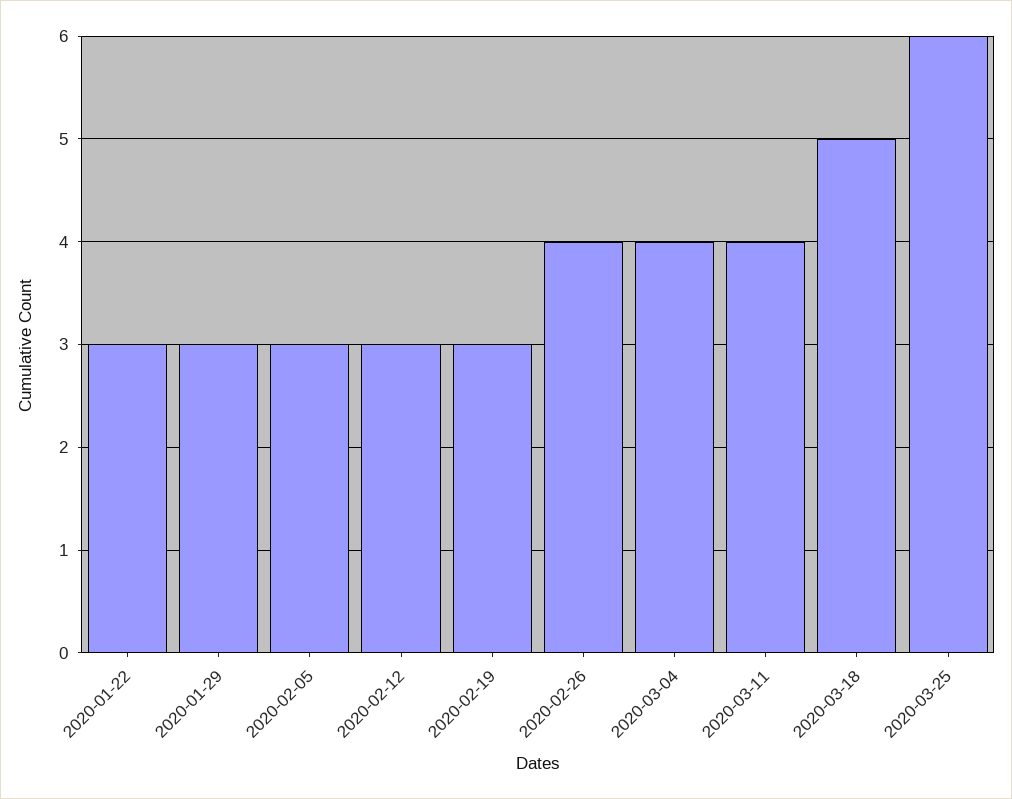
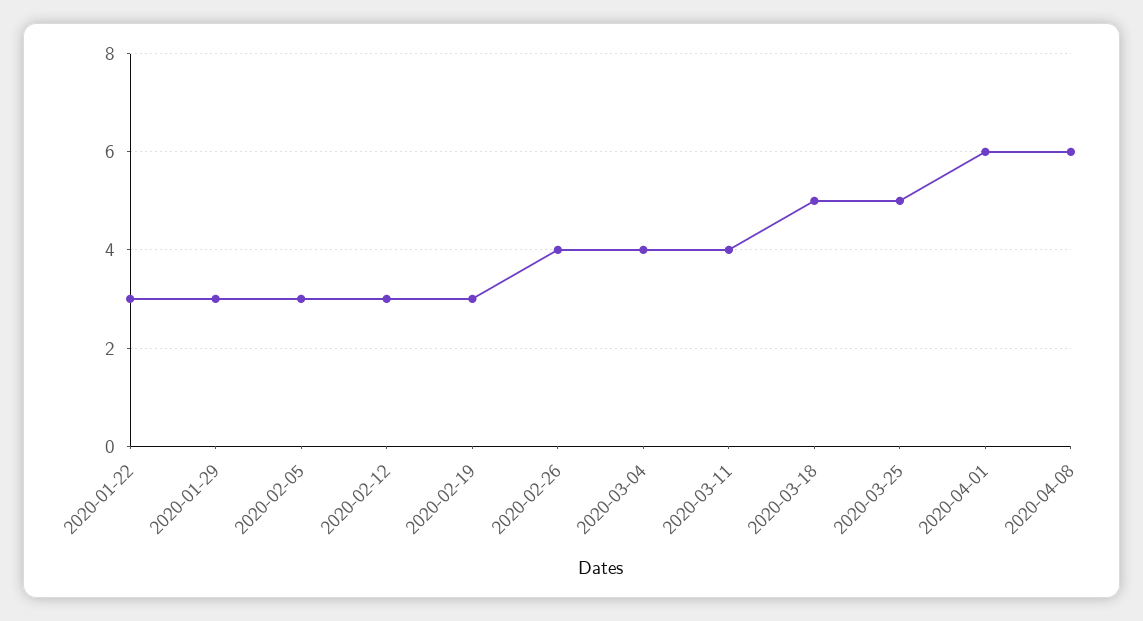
2020-03-25: 6 -> 5
2020-04-01: none -> 6
2020-04-08: none -> 6

